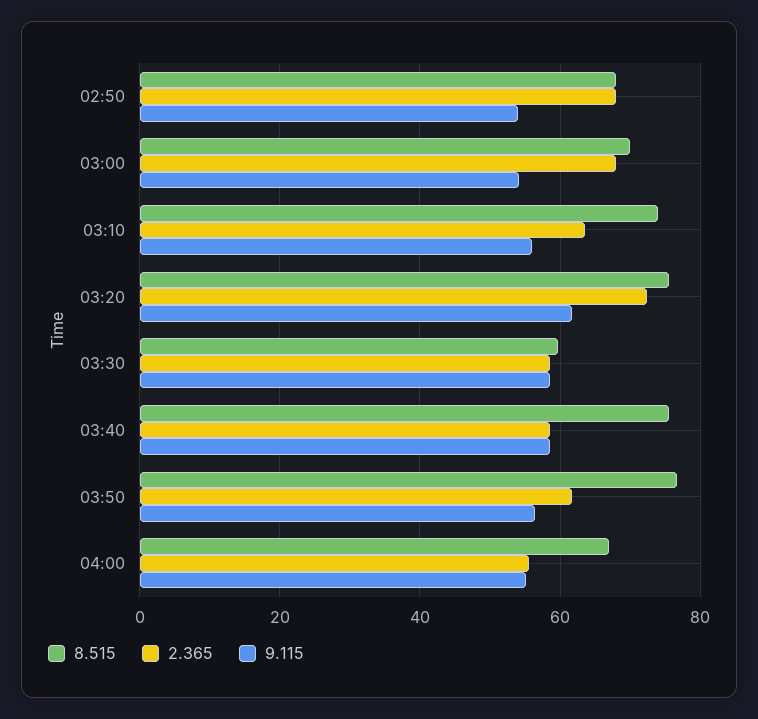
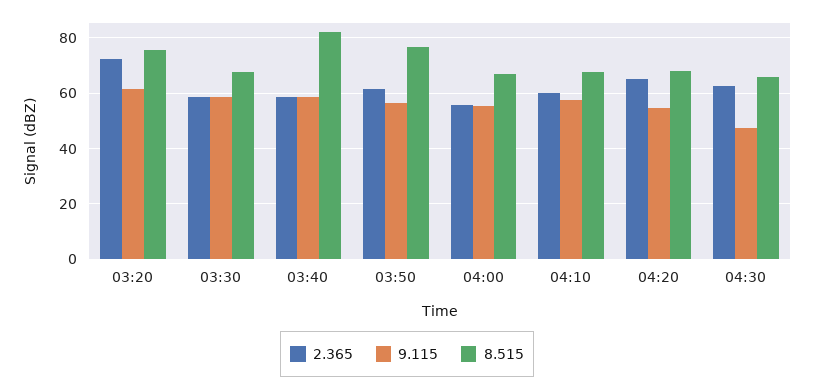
8.515, 02:50: 68 -> none
2.365, 02:50: 68 -> none
9.115, 02:50: 54 -> none
8.515, 03:00: 70 -> none
2.365, 03:00: 68 -> none
9.115, 03:00: 54 -> none
8.515, 03:10: 74 -> none
2.365, 03:10: 64 -> none
9.115, 03:10: 56 -> none
8.515, 03:30: 60 -> 67.5
8.515, 03:40: 76 -> 82.5
2.365, 04:10: none -> 60
9.115, 04:10: none -> 57.5
8.515, 04:10: none -> 67.5
2.365, 04:20: none -> 65
9.115, 04:20: none -> 55
8.515, 04:20: none -> 67.5
2.365, 04:30: none -> 62.5
9.115, 04:30: none -> 47.5
8.515, 04:30: none -> 65

